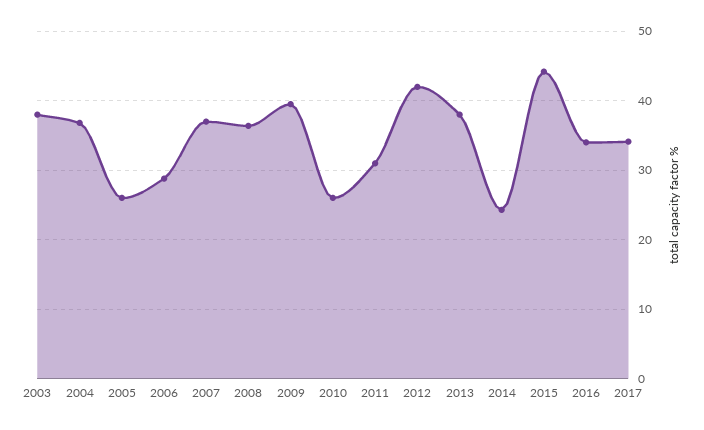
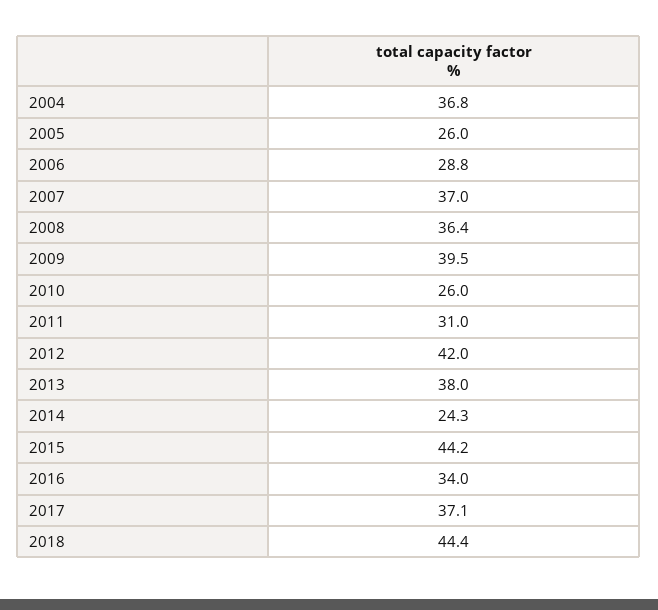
2003: 38 -> none
2017: 34 -> 37.1
2018: none -> 44.4

